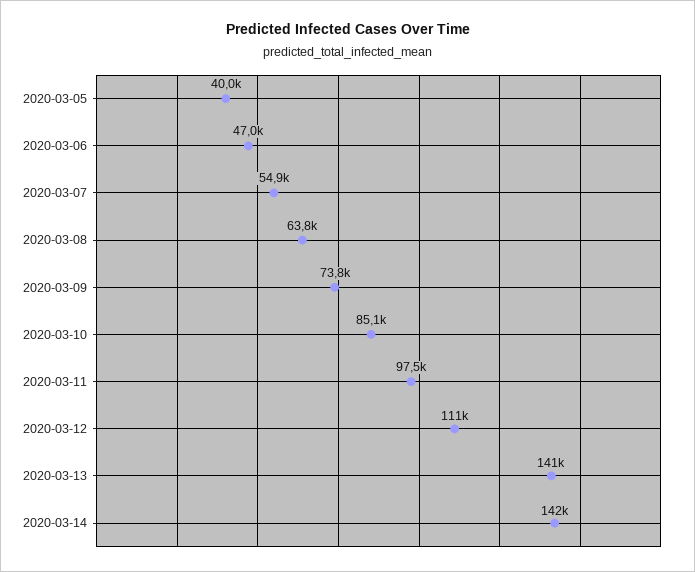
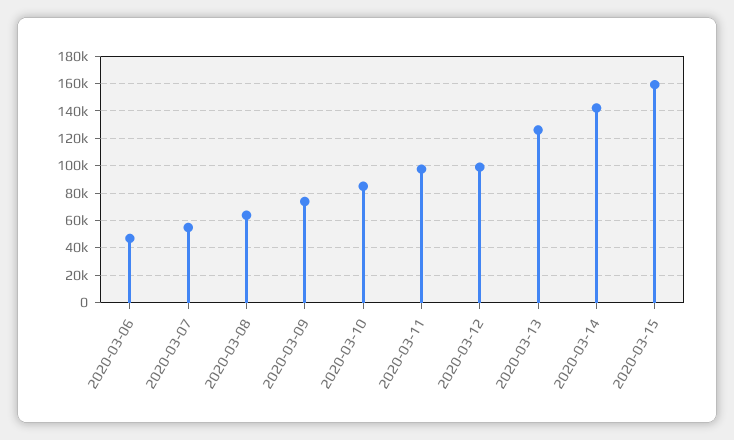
2020-03-05: 40000 -> none
2020-03-12: 111000 -> 100000
2020-03-13: 141000 -> 125000
2020-03-15: none -> 160000

